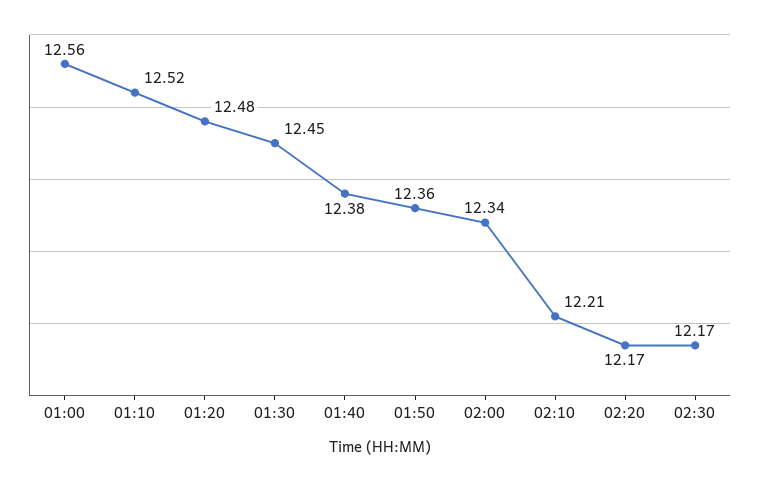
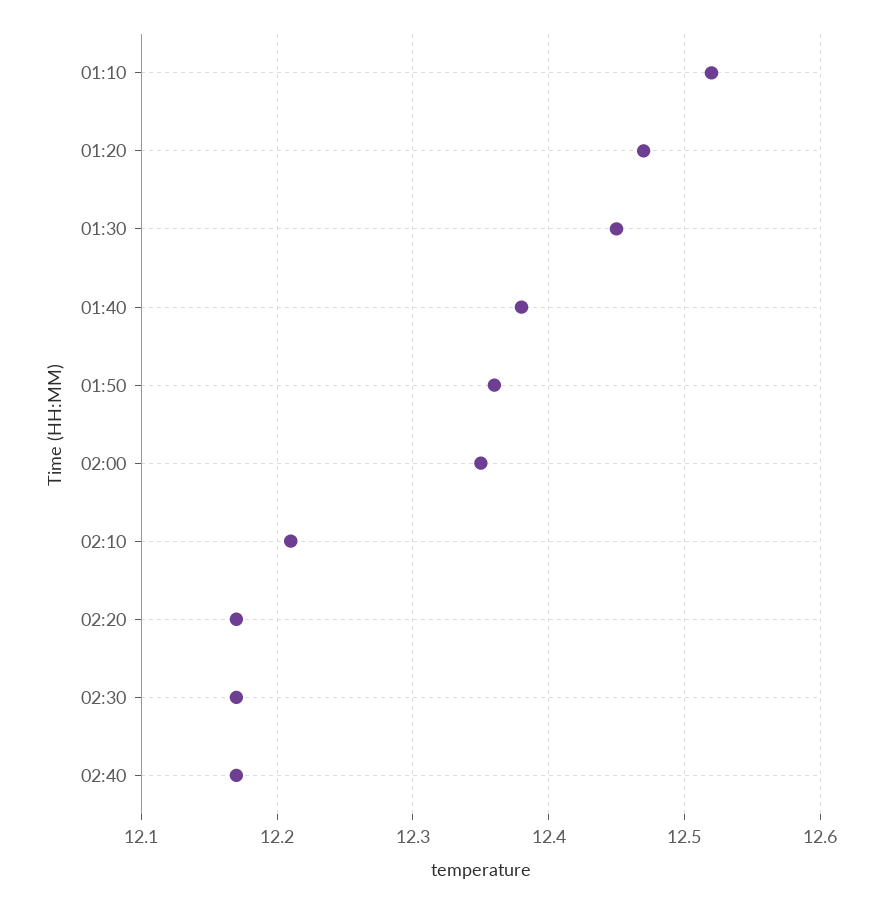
01:00: 12.56 -> none
01:20: 12.48 -> 12.47
02:00: 12.34 -> 12.35
02:40: none -> 12.17

